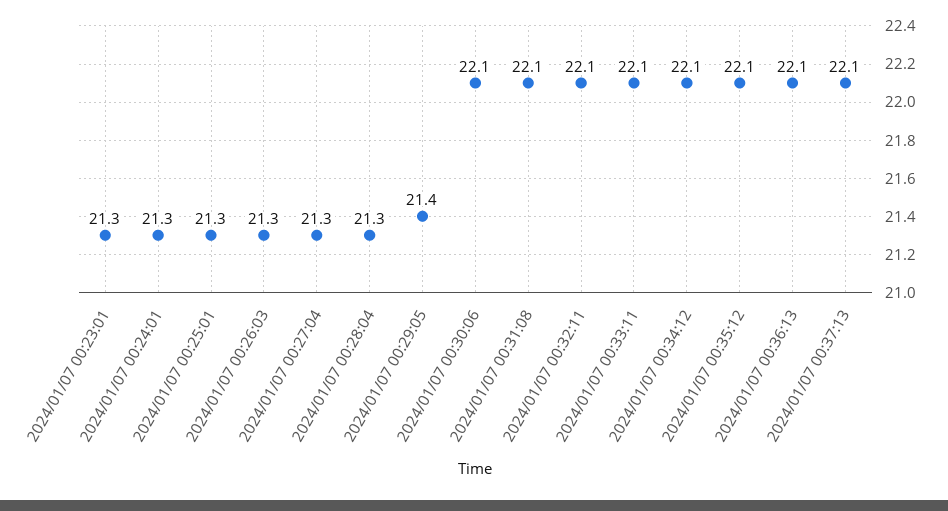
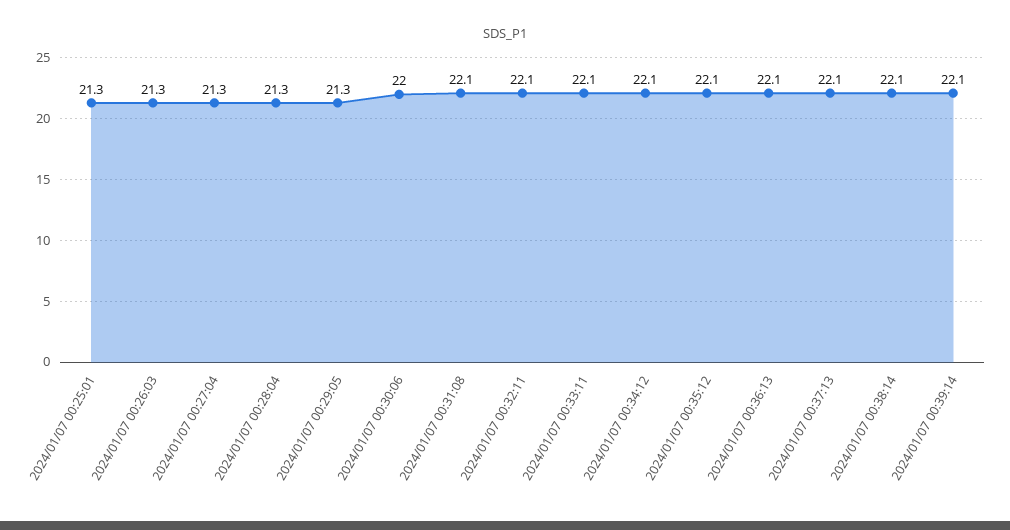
2024/01/07 00:23:01: 21.3 -> none
2024/01/07 00:24:01: 21.3 -> none
2024/01/07 00:29:05: 21.4 -> 21.3
2024/01/07 00:30:06: 22.1 -> 22
2024/01/07 00:38:14: none -> 22.1
2024/01/07 00:39:14: none -> 22.1

